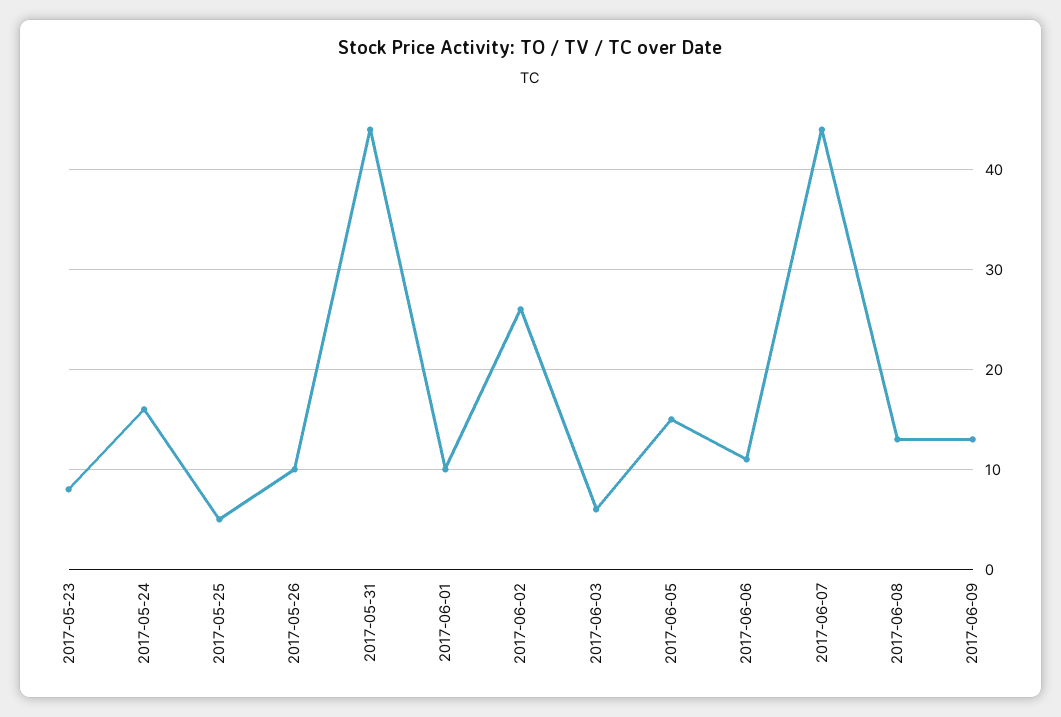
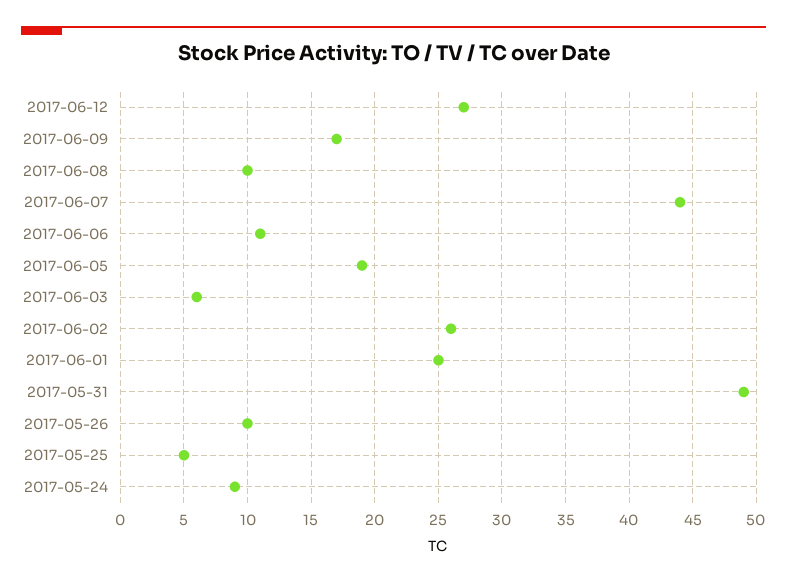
2017-05-23: 8 -> none
2017-05-24: 16 -> 9
2017-05-31: 44 -> 49
2017-06-01: 10 -> 25
2017-06-05: 15 -> 19
2017-06-08: 13 -> 10
2017-06-09: 13 -> 17
2017-06-12: none -> 27

